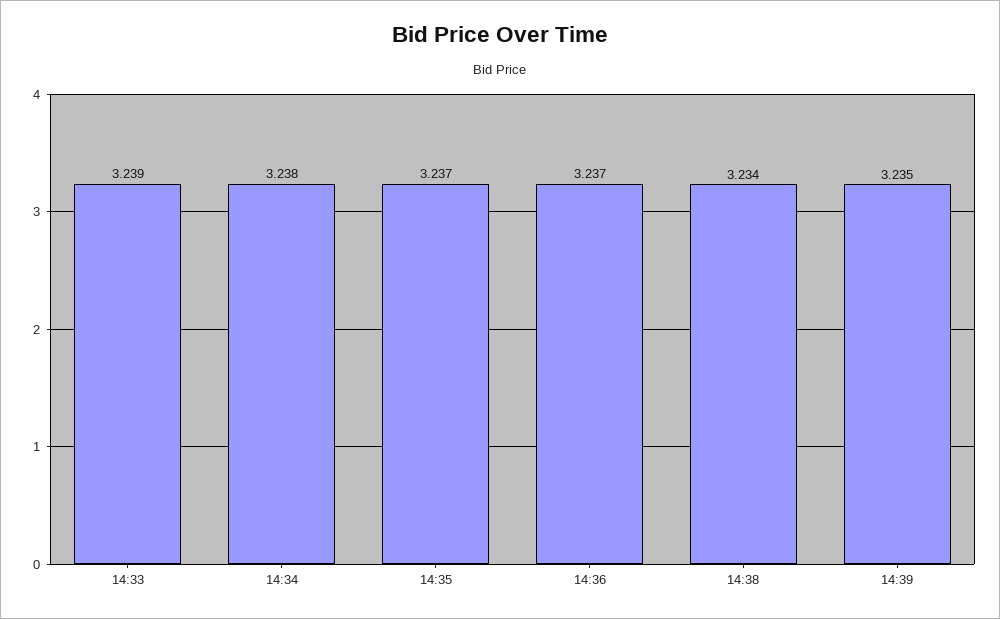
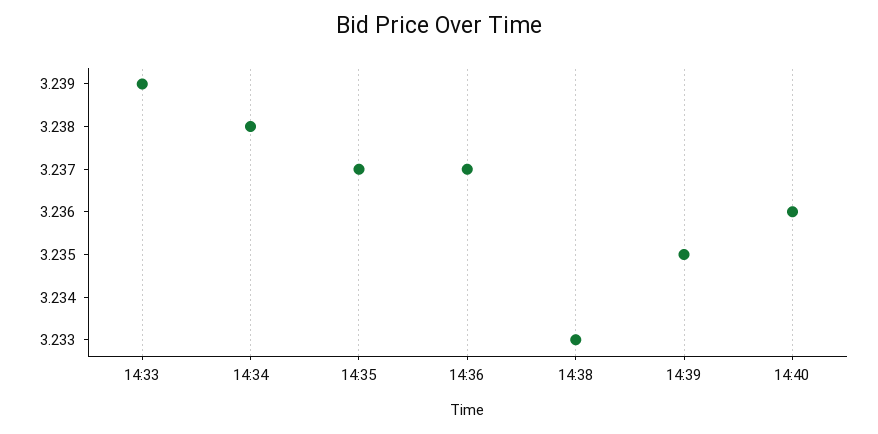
14:38: 3.234 -> 3.233
14:40: none -> 3.236

